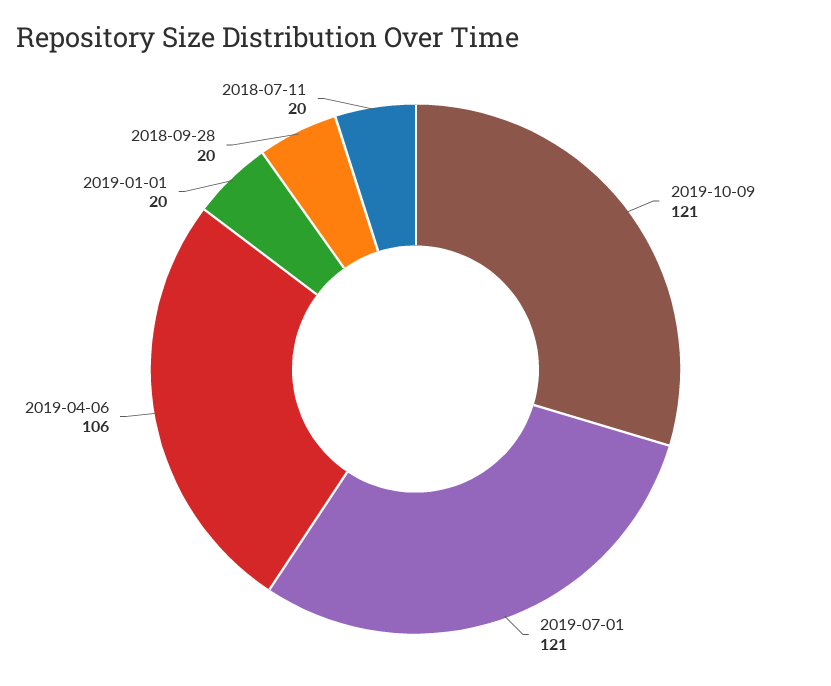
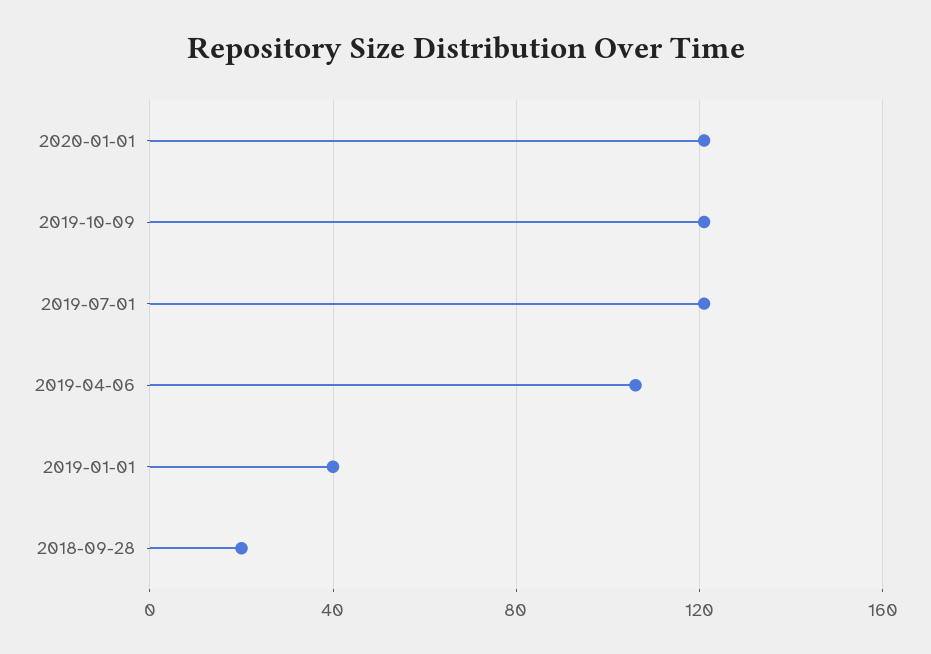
2019-01-01: 20 -> 40
2018-07-11: 20 -> none
2020-01-01: none -> 120

